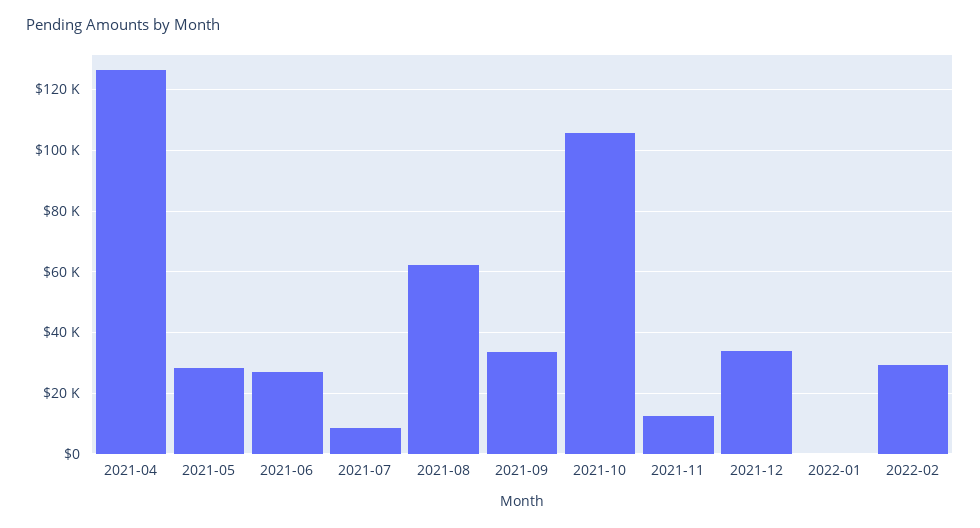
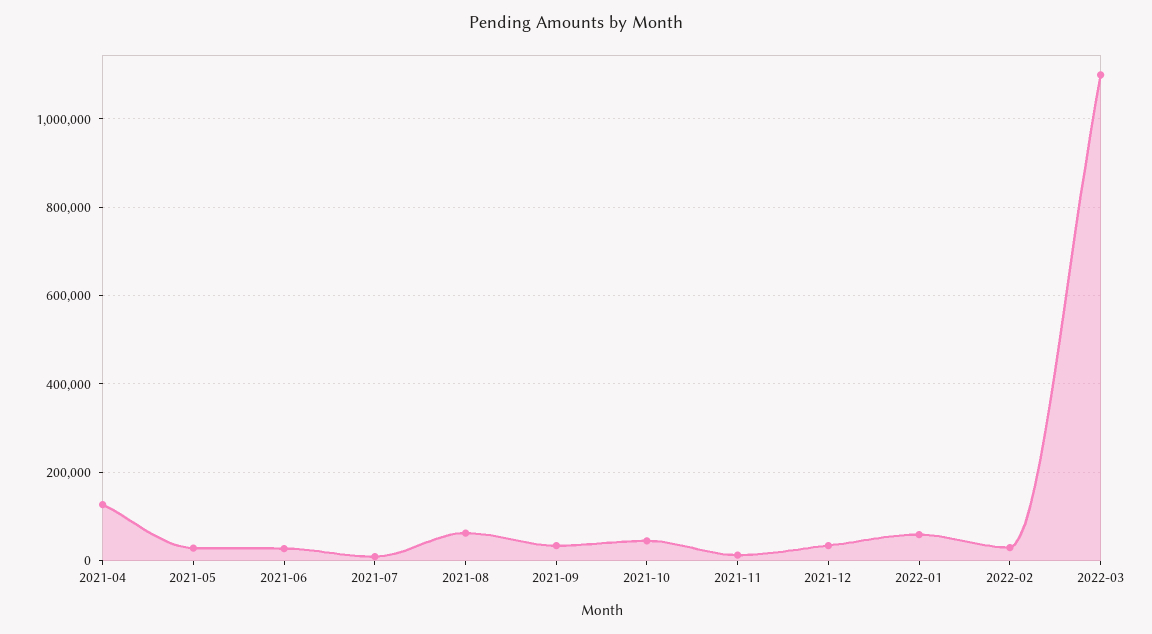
2021-10: 106000 -> 40000
2022-01: 0 -> 60000
2022-03: none -> 1100000

